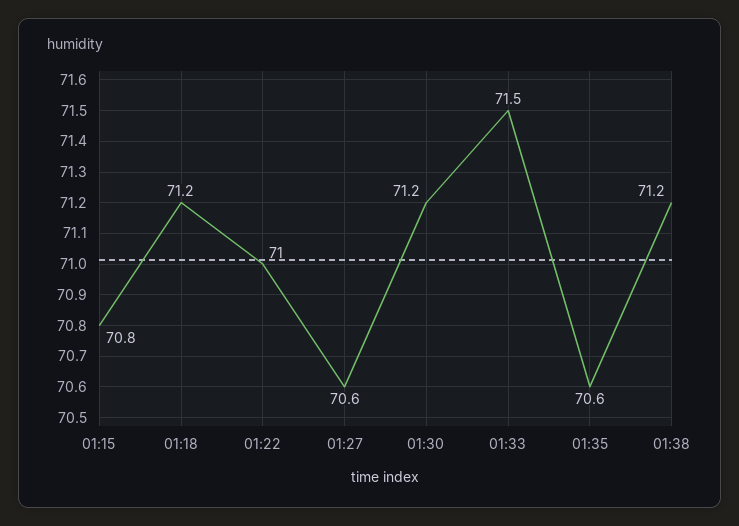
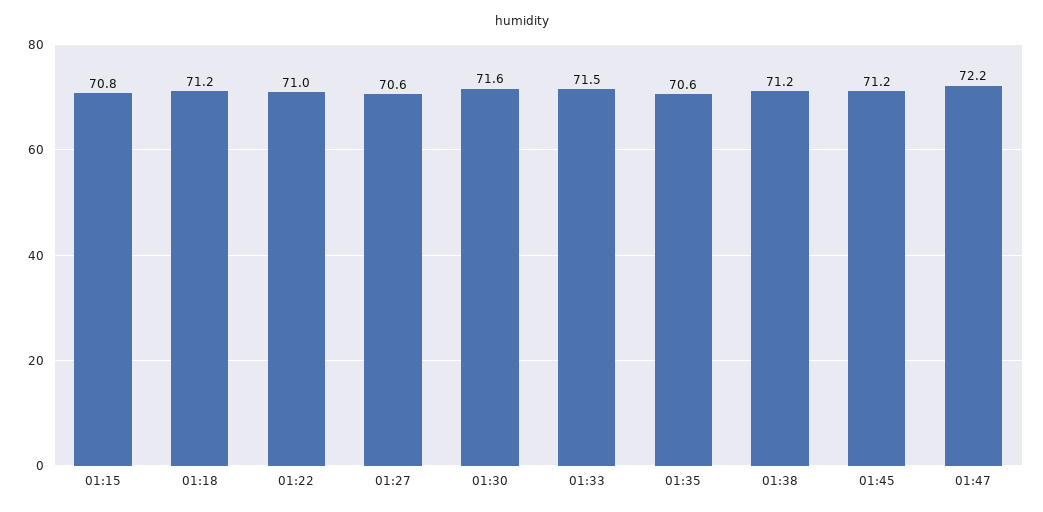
01:30: 71.2 -> 71.6
01:45: none -> 71.2
01:47: none -> 72.2

